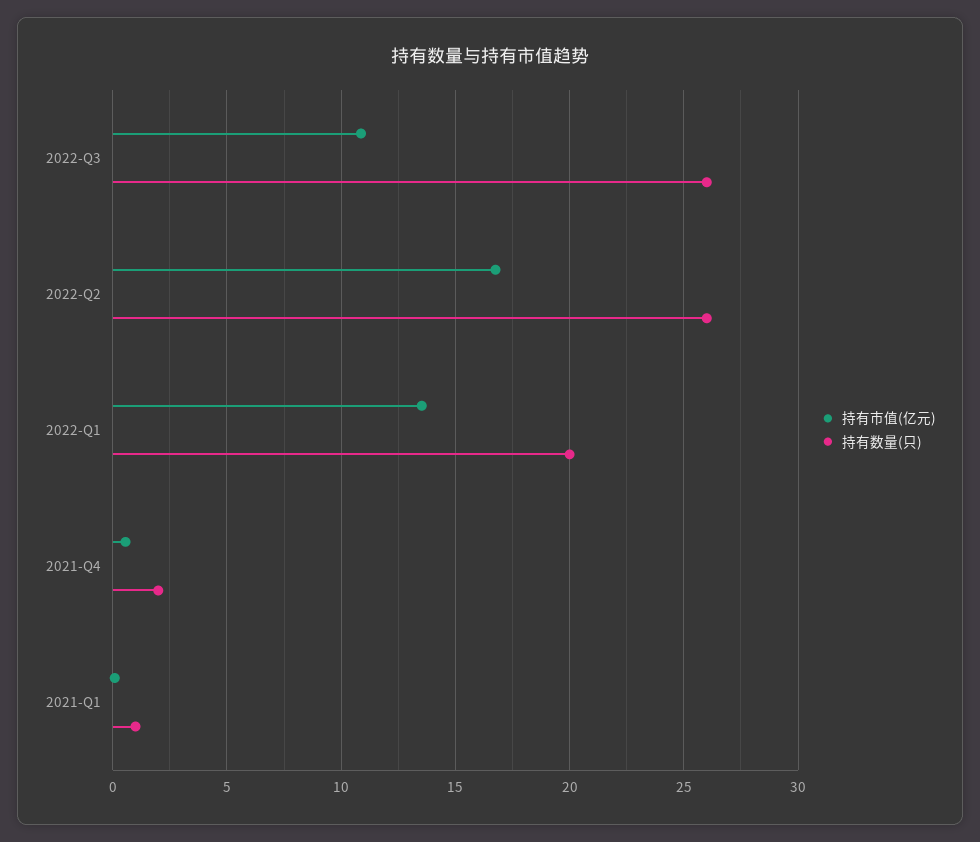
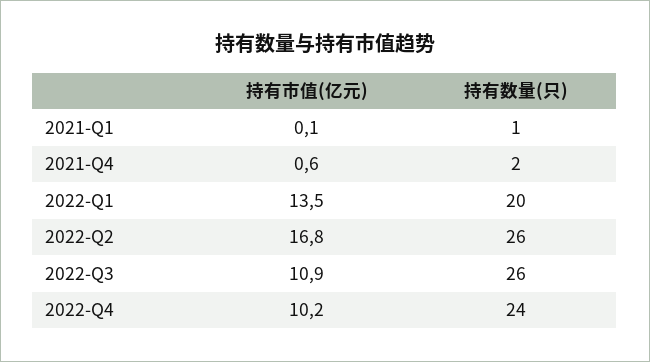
持有市值(亿元), 2022-Q4: none -> 10.2
持有数量(只), 2022-Q4: none -> 24

